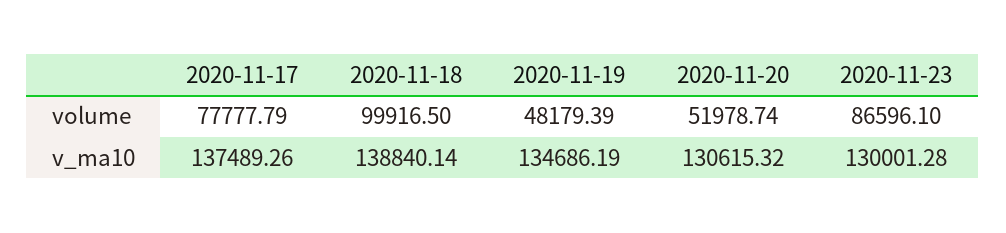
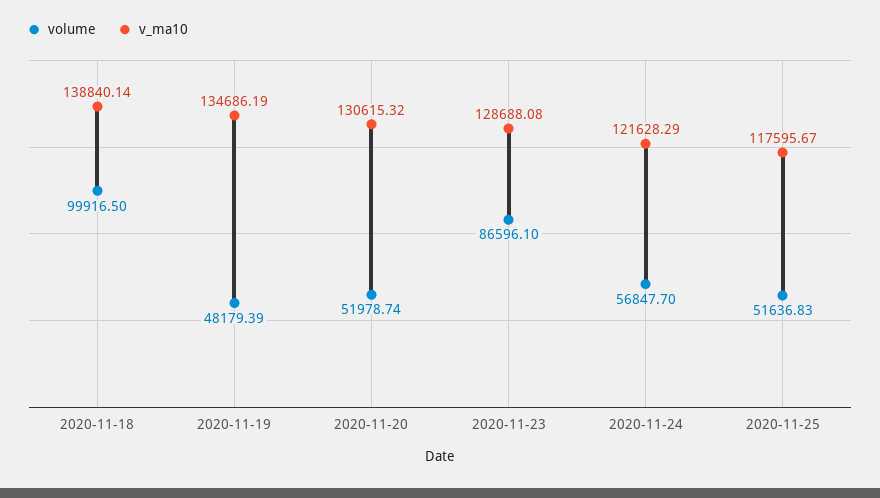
volume, 2020-11-17: 77777.79 -> none
v_ma10, 2020-11-17: 137489.26 -> none
v_ma10, 2020-11-23: 130001.28 -> 128688.08
volume, 2020-11-24: none -> 56847.7
v_ma10, 2020-11-24: none -> 121628.29
volume, 2020-11-25: none -> 51636.83
v_ma10, 2020-11-25: none -> 117595.67

